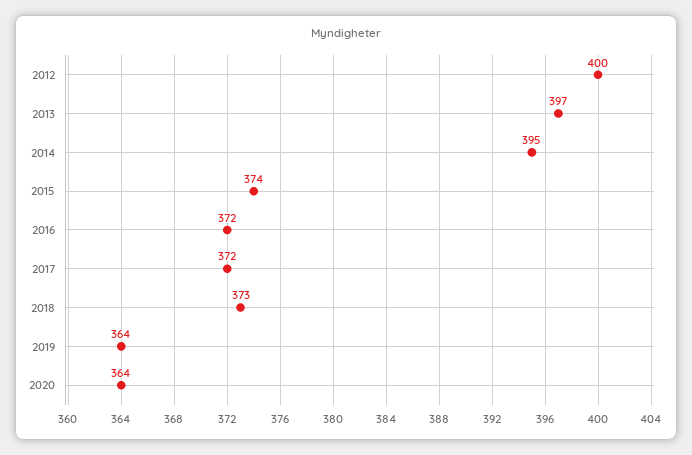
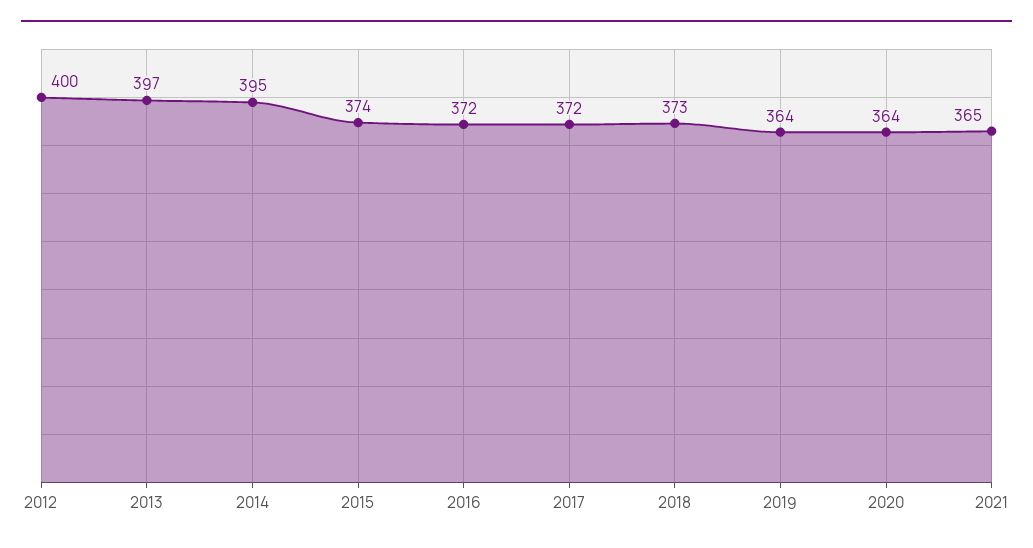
2021: none -> 365

